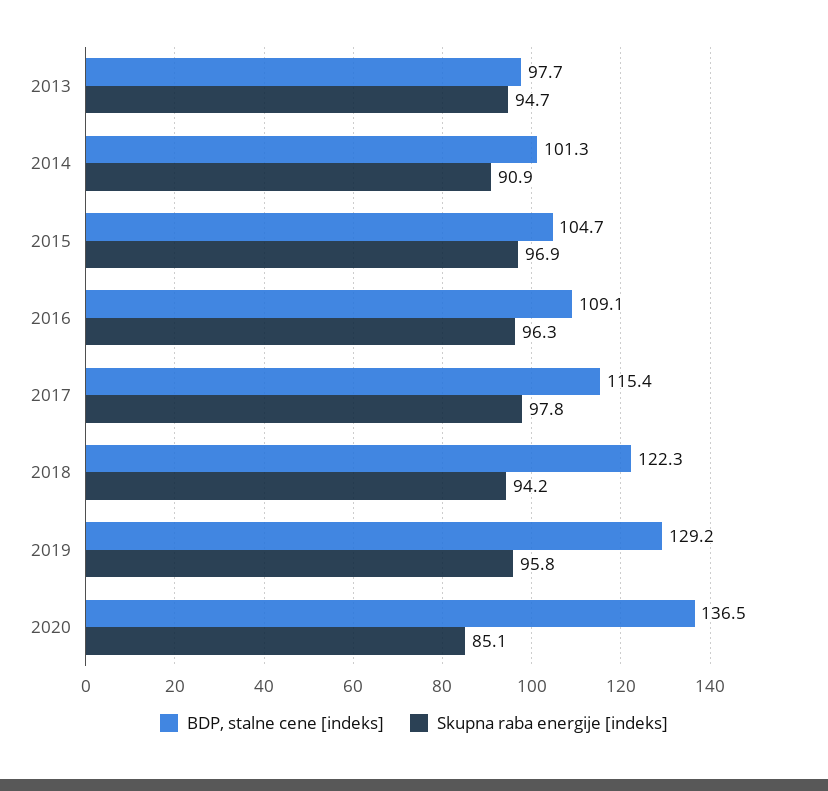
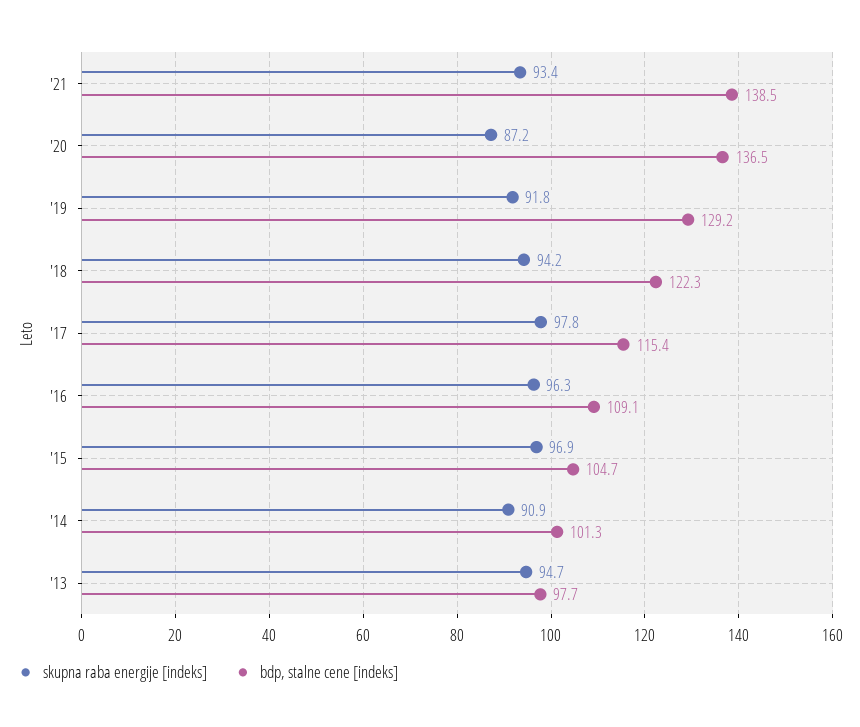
Skupna raba energije [indeks], 2019: 95.8 -> 91.8
Skupna raba energije [indeks], 2020: 85.1 -> 87.2
Skupna raba energije [indeks], '21: none -> 93.4
BDP, stalne cene [indeks], '21: none -> 138.5

